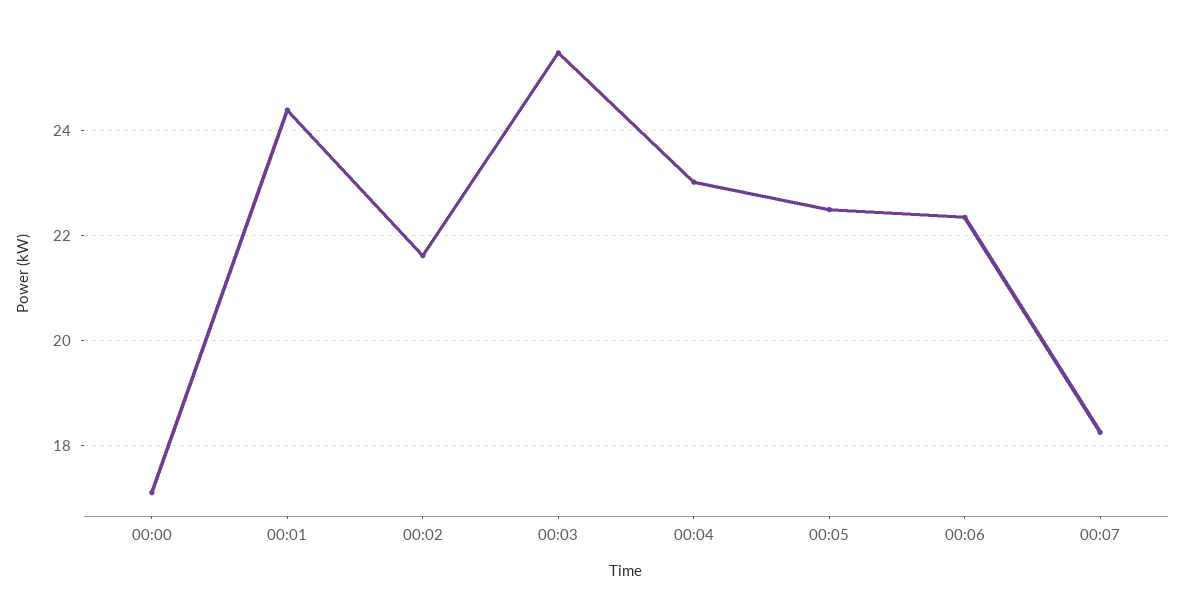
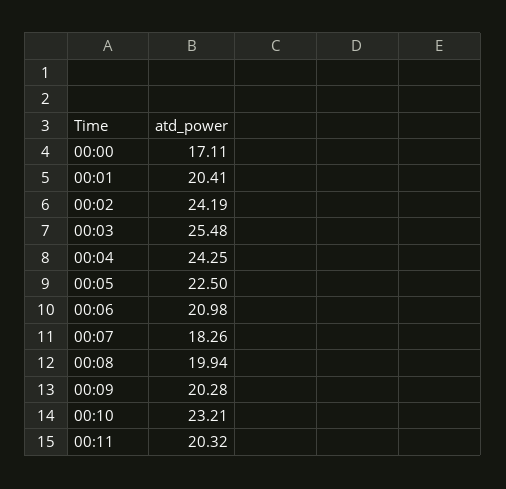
00:01: 24.4 -> 20.41
00:02: 21.6 -> 24.19
00:04: 23 -> 24.25
00:06: 22.4 -> 20.98
00:08: none -> 19.94
00:09: none -> 20.28
00:10: none -> 23.21
00:11: none -> 20.32

